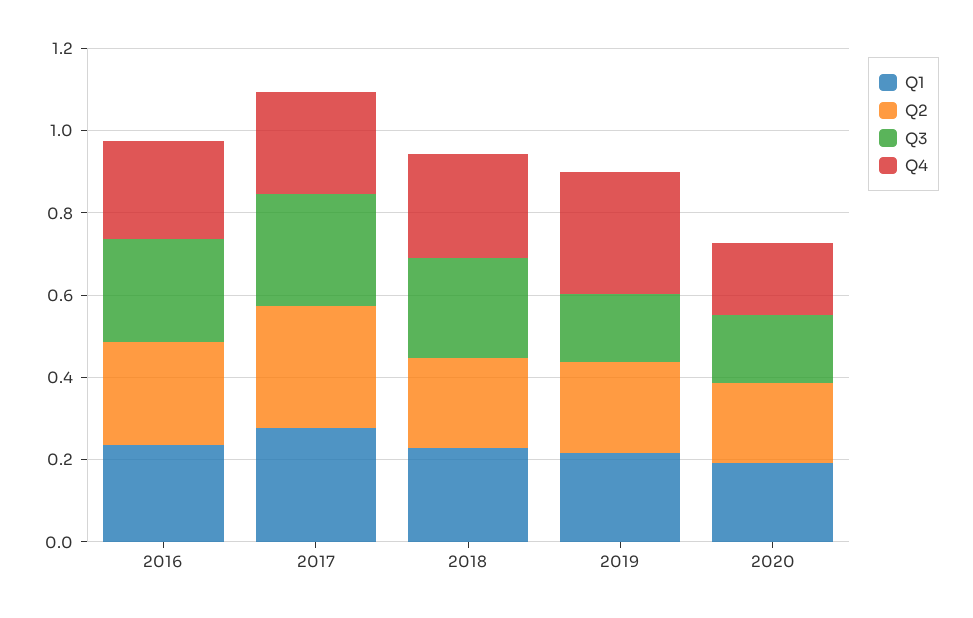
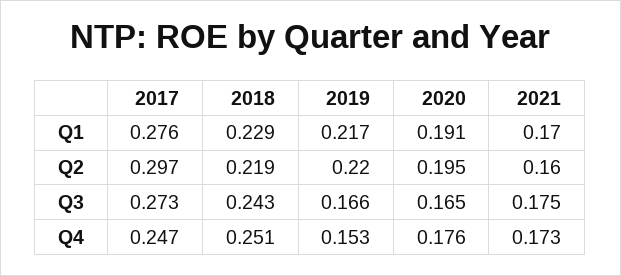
Q1, 2016: 0.25 -> none
Q2, 2016: 0.25 -> none
Q3, 2016: 0.25 -> none
Q4, 2016: 0.25 -> none
Q4, 2019: 0.3 -> 0.153
Q1, 2021: none -> 0.17
Q2, 2021: none -> 0.16
Q3, 2021: none -> 0.175
Q4, 2021: none -> 0.173

